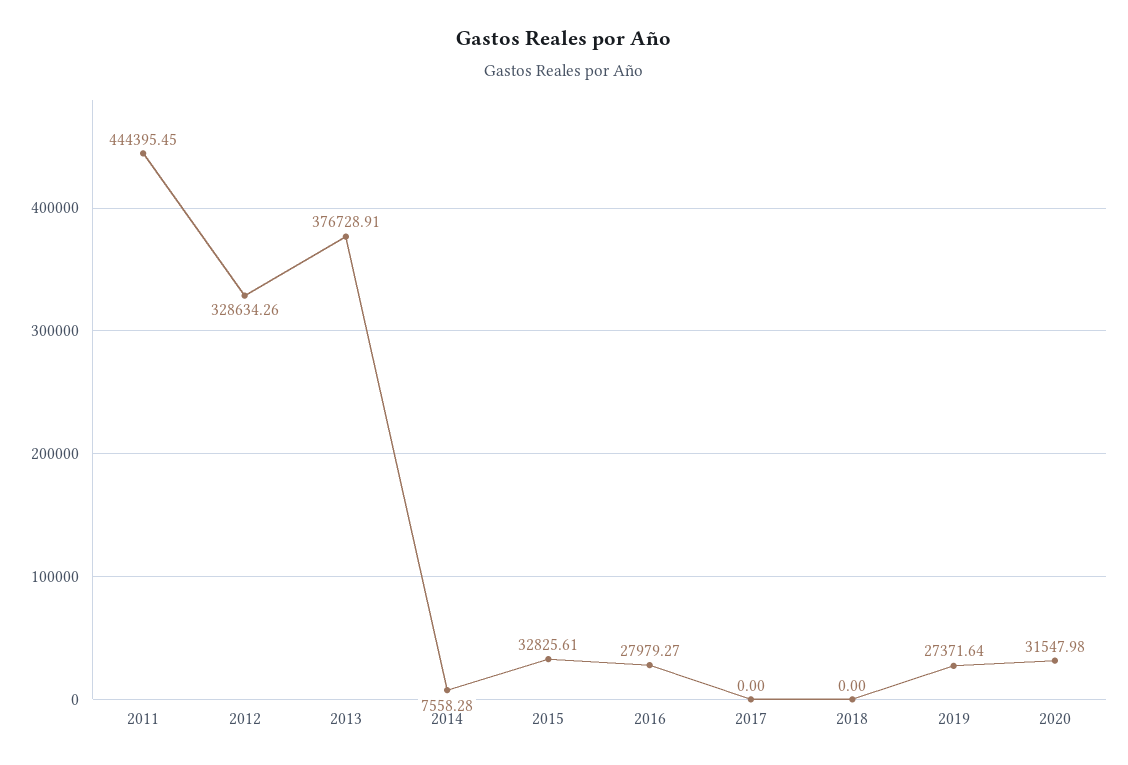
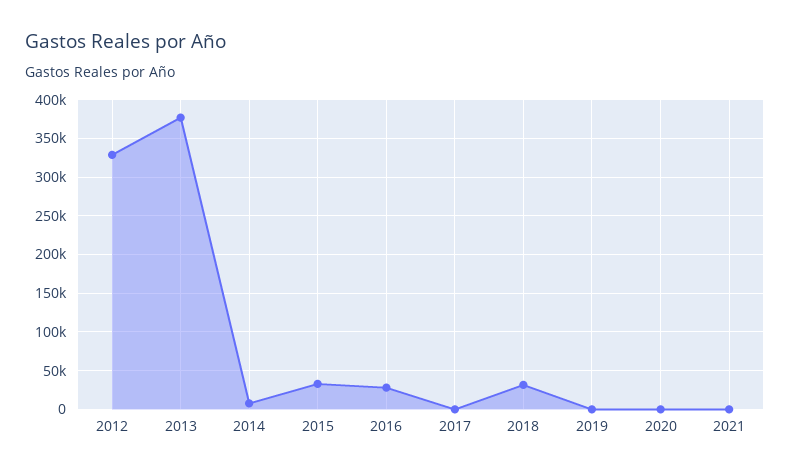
2011: 444395.45 -> none
2018: 0 -> 30000
2019: 27371.64 -> 0
2020: 31547.98 -> 0
2021: none -> 0

